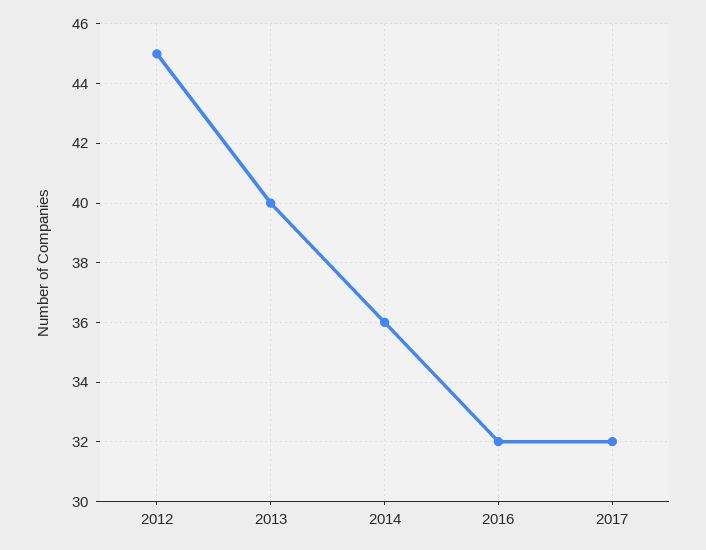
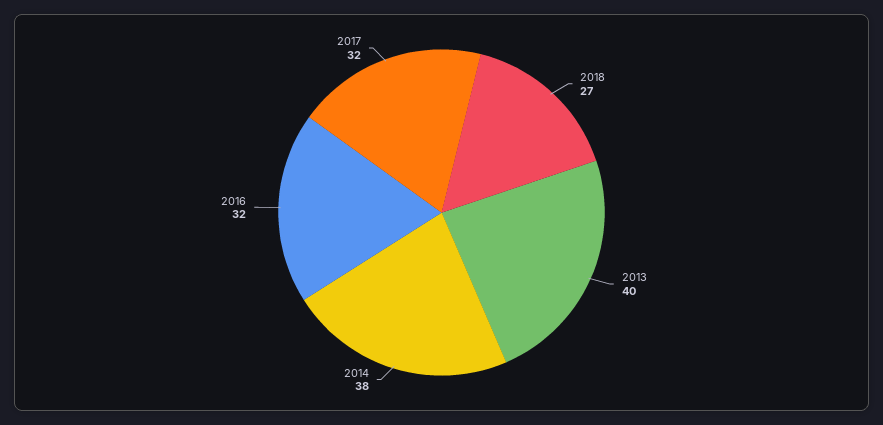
2012: 45 -> none
2014: 36 -> 38
2018: none -> 27

